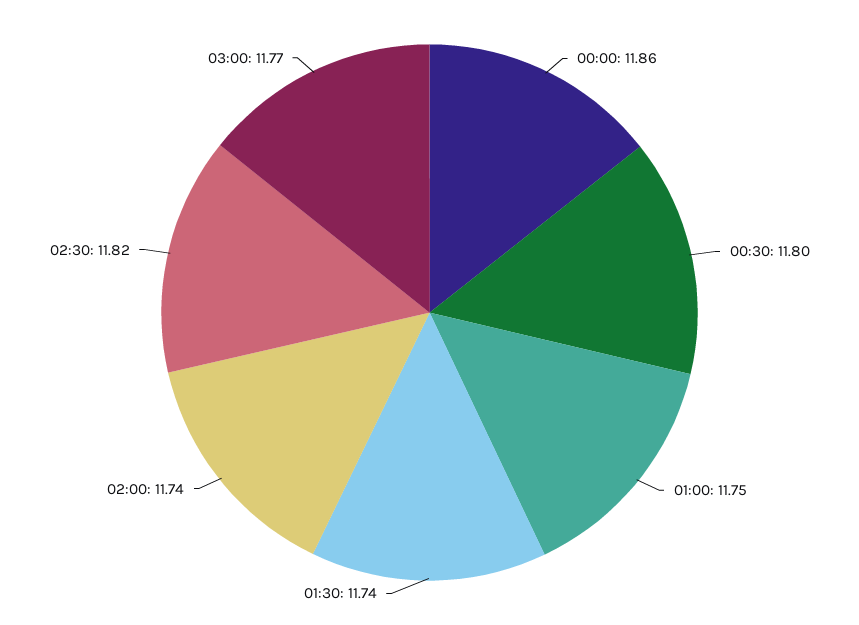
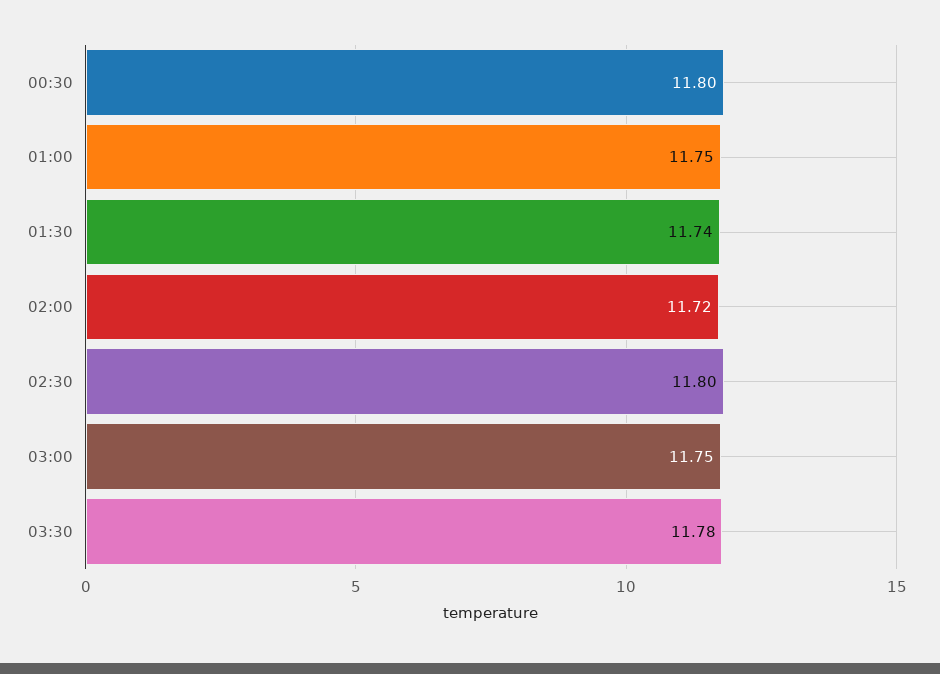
00:00: 11.86 -> none
02:00: 11.74 -> 11.72
02:30: 11.82 -> 11.8
03:00: 11.77 -> 11.75
03:30: none -> 11.78

